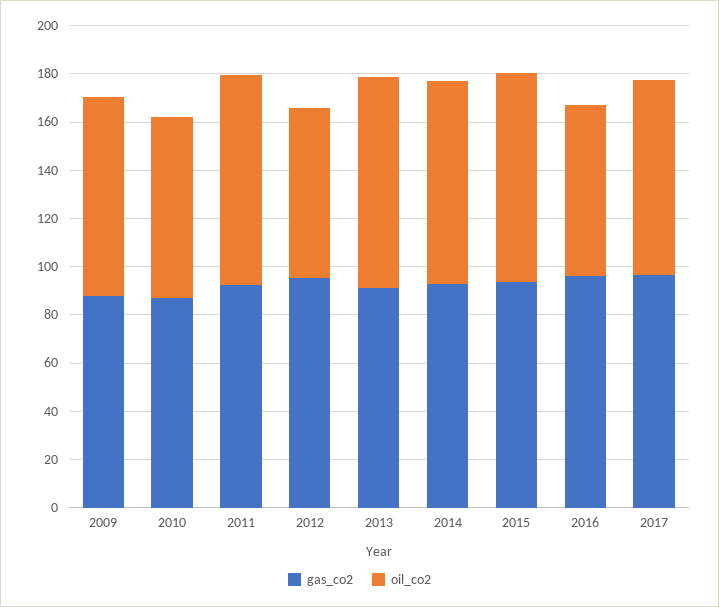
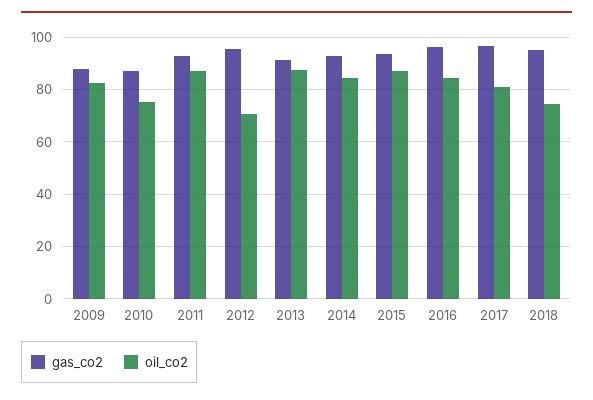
oil_co2, 2016: 70 -> 85
gas_co2, 2018: none -> 95
oil_co2, 2018: none -> 75

